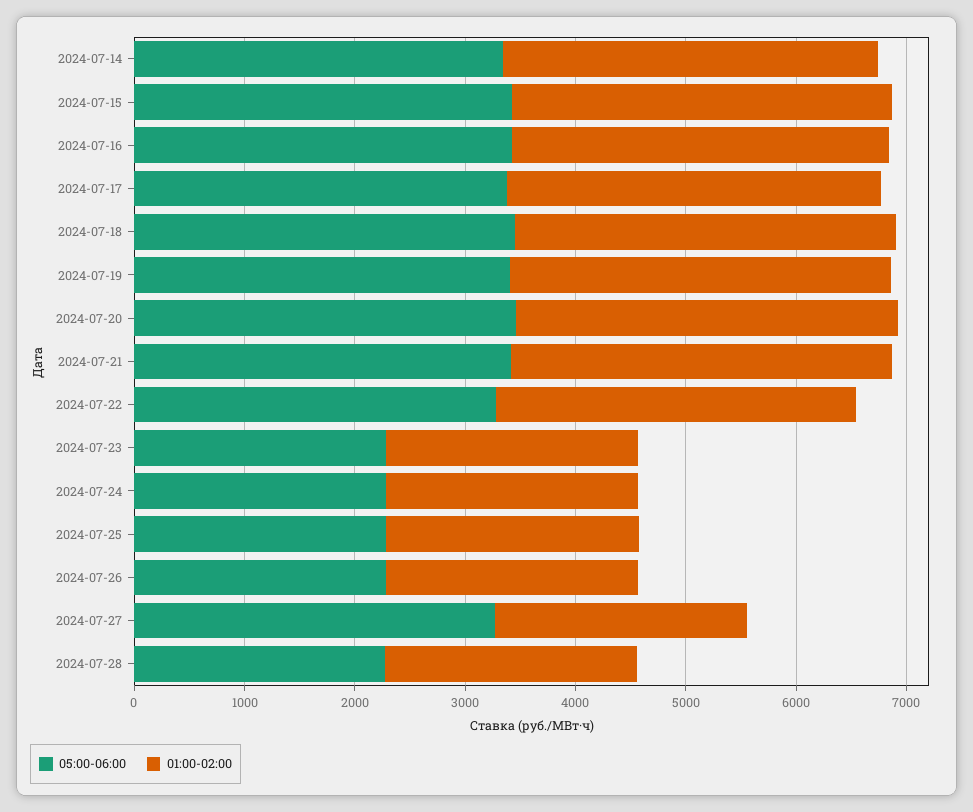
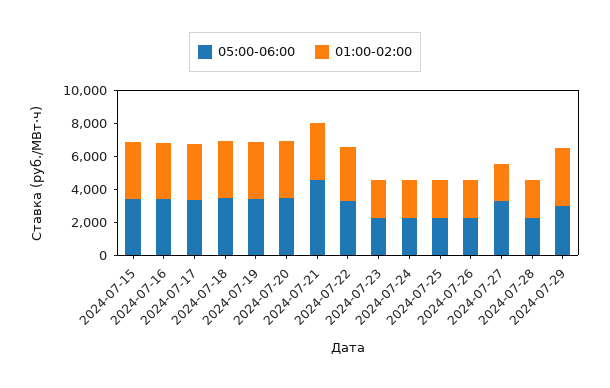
05:00-06:00, 2024-07-14: 3400 -> none
01:00-02:00, 2024-07-14: 3400 -> none
05:00-06:00, 2024-07-21: 3400 -> 4500
05:00-06:00, 2024-07-29: none -> 3000
01:00-02:00, 2024-07-29: none -> 3500

